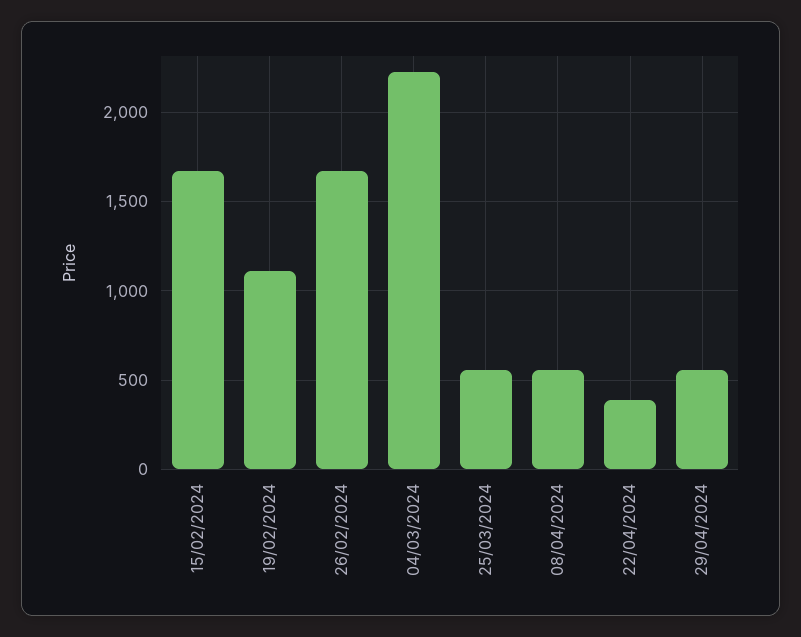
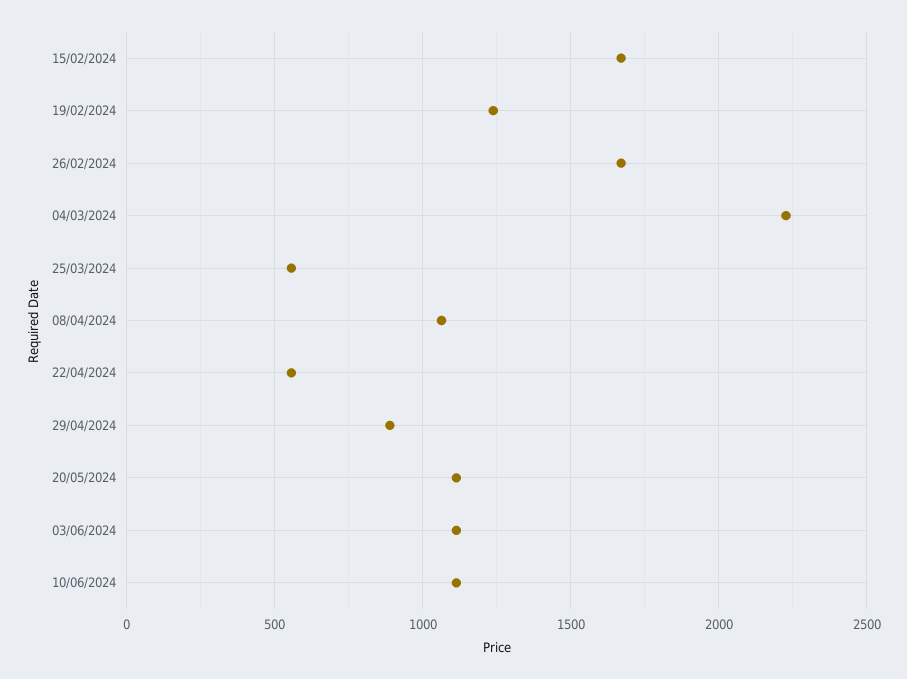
19/02/2024: 1100 -> 1250
08/04/2024: 550 -> 1050
22/04/2024: 400 -> 550
29/04/2024: 550 -> 900
20/05/2024: none -> 1100
03/06/2024: none -> 1100
10/06/2024: none -> 1100

